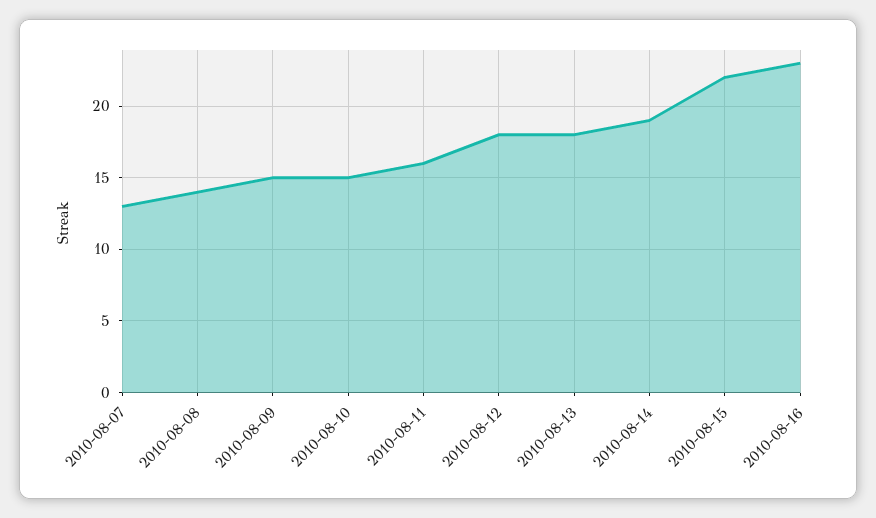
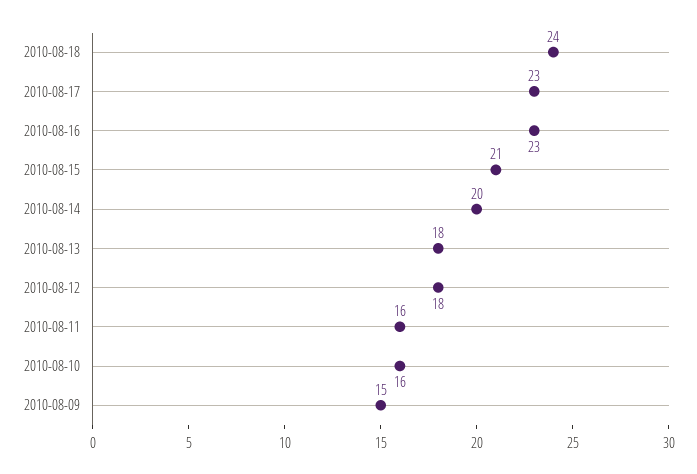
2010-08-07: 13 -> none
2010-08-08: 14 -> none
2010-08-10: 15 -> 16
2010-08-14: 19 -> 20
2010-08-15: 22 -> 21
2010-08-18: none -> 24
2010-08-17: none -> 23

